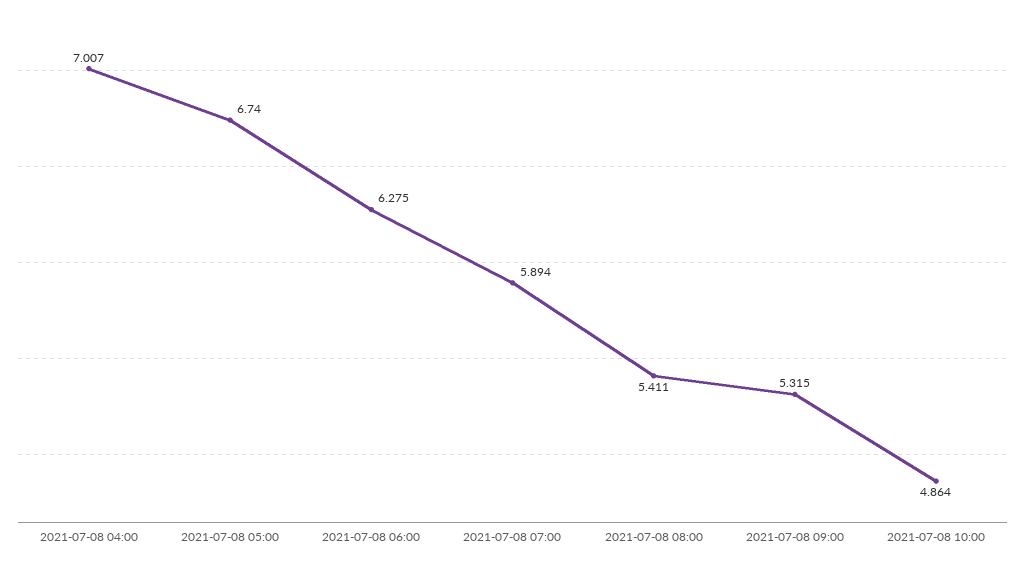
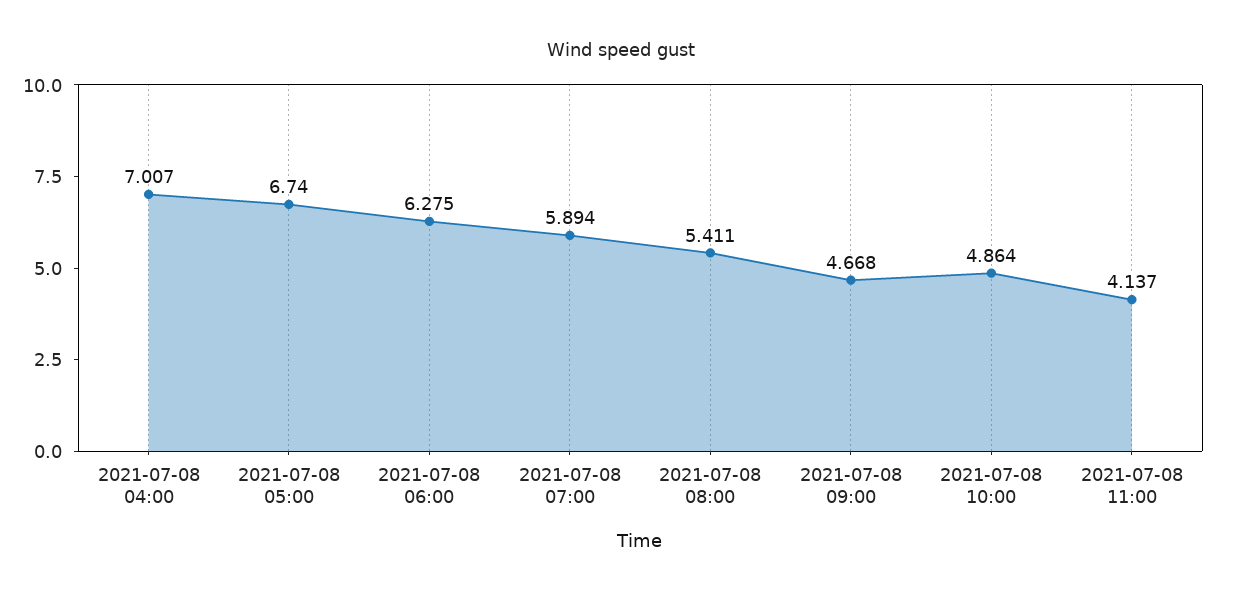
2021-07-08 09:00: 5.315 -> 4.668
2021-07-08 11:00: none -> 4.137

